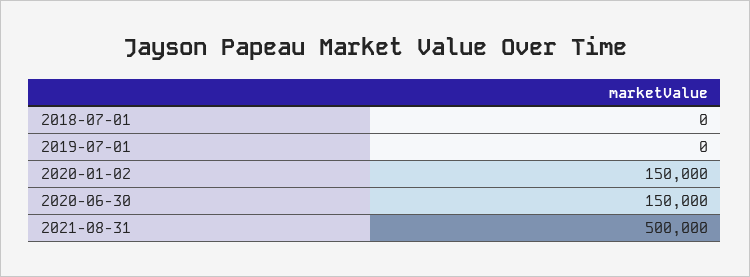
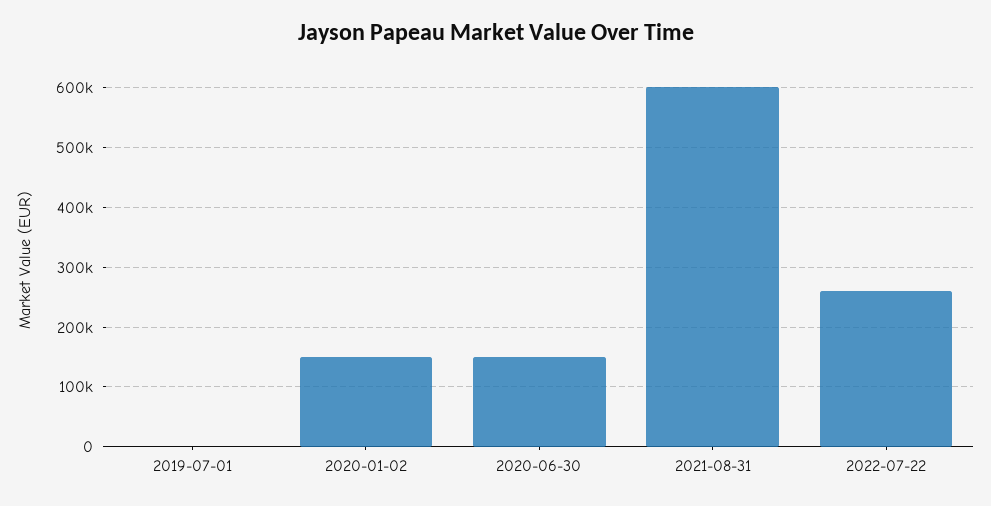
2018-07-01: 0 -> none
2021-08-31: 500000 -> 600000
2022-07-22: none -> 260000

